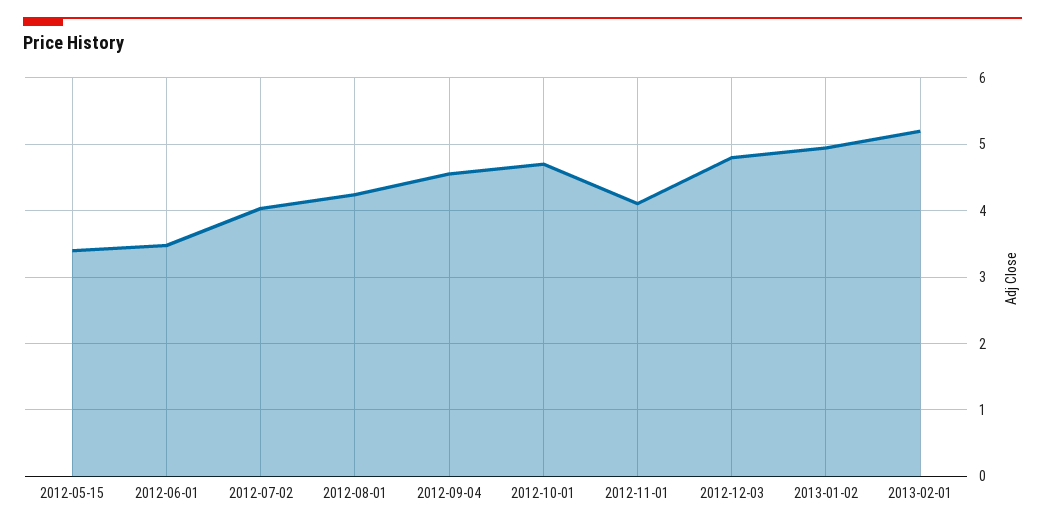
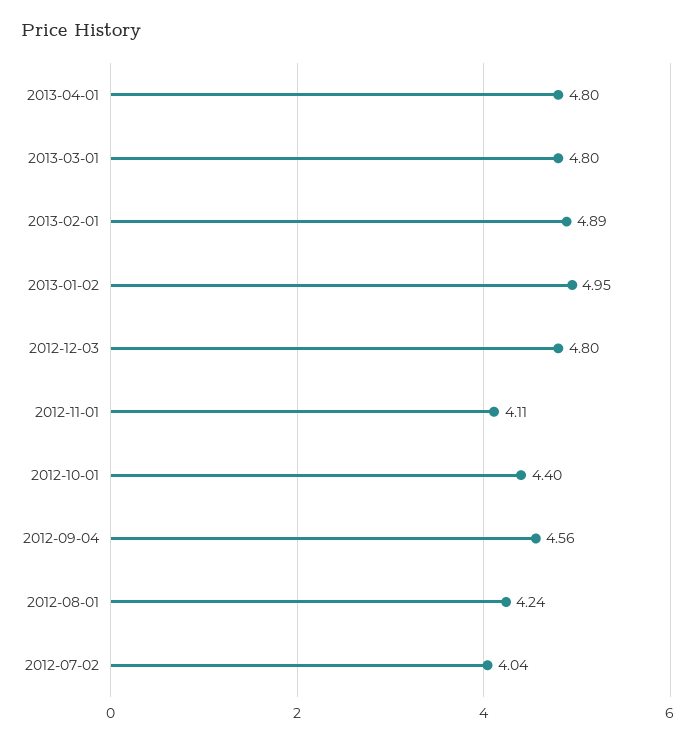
2012-05-15: 3.4 -> none
2012-06-01: 3.5 -> none
2012-10-01: 4.7 -> 4.4
2013-02-01: 5.2 -> 4.89
2013-04-01: none -> 4.8
2013-03-01: none -> 4.8

